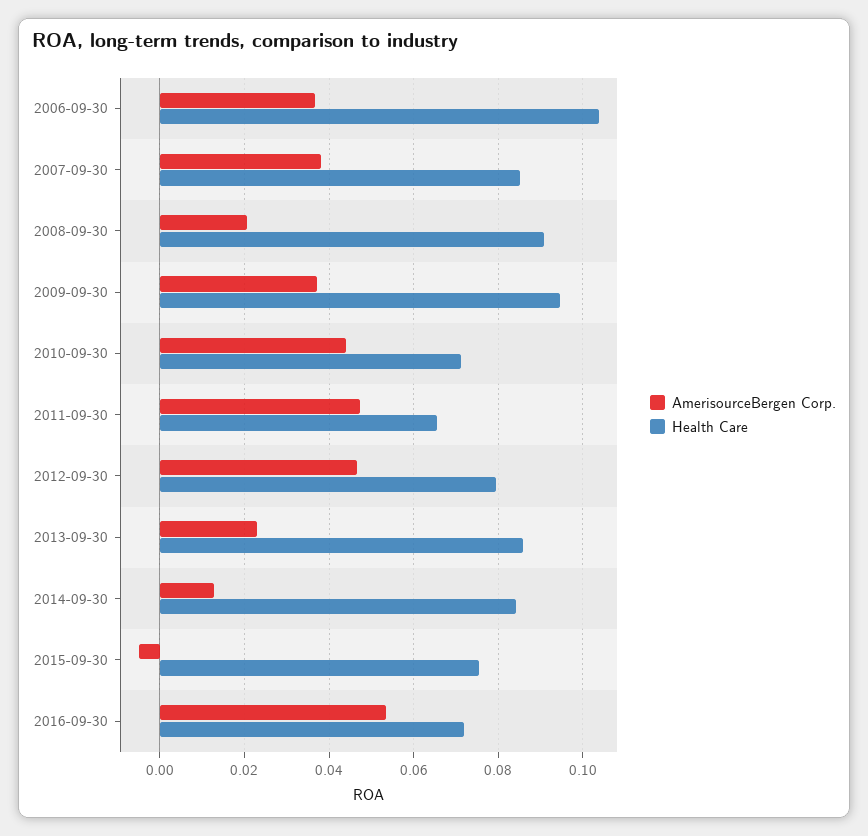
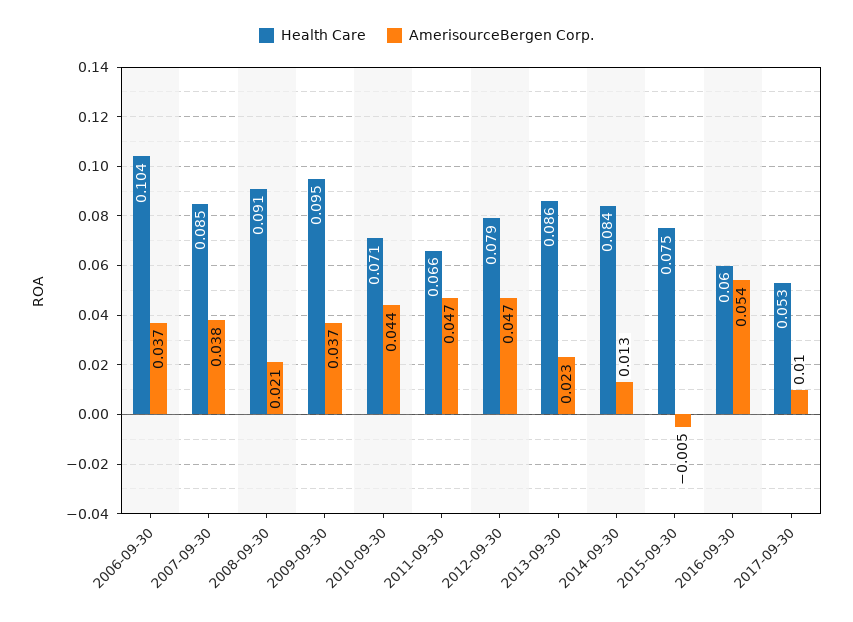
Health Care, 2016-09-30: 0.072 -> 0.06
Health Care, 2017-09-30: none -> 0.053
AmerisourceBergen Corp., 2017-09-30: none -> 0.01

